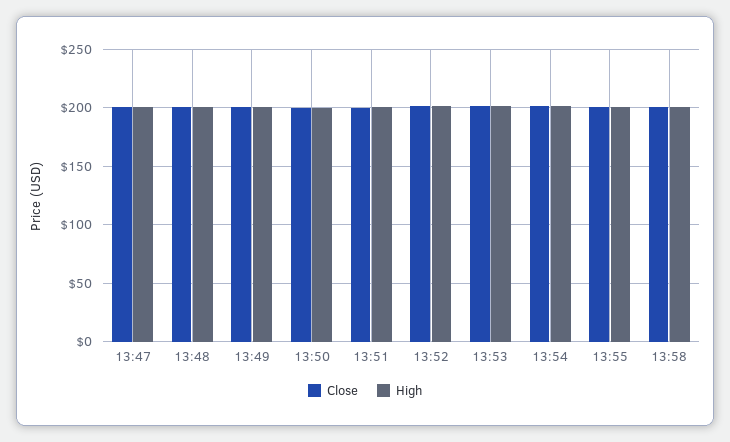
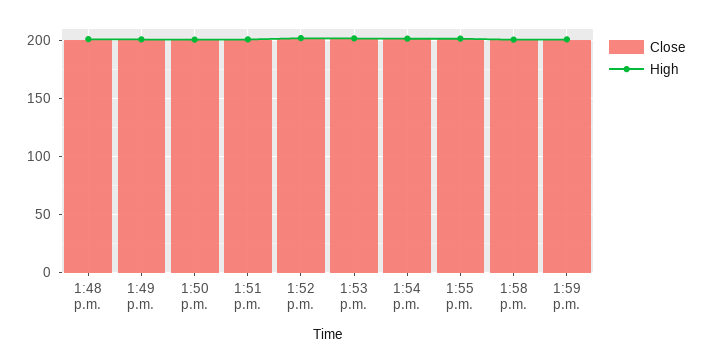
Close, 13:47: 200 -> none
High, 13:47: 200 -> none
Close, 1:59 p.m.: none -> 200
High, 1:59 p.m.: none -> 200

